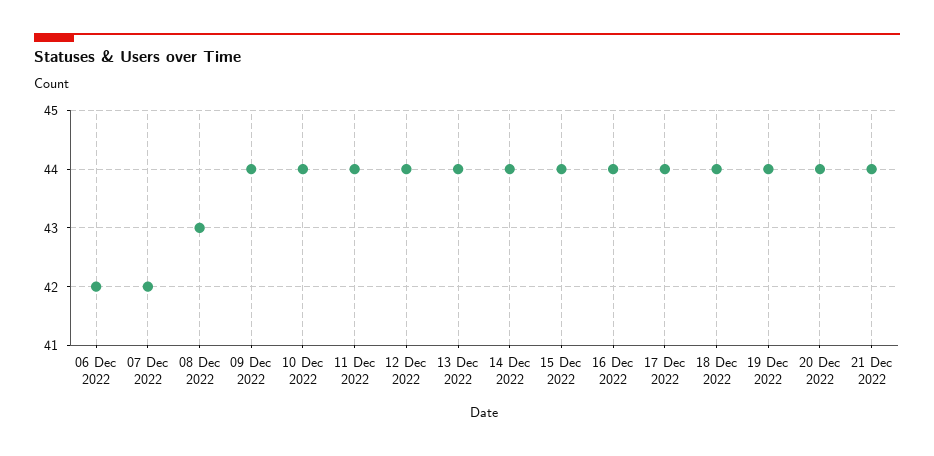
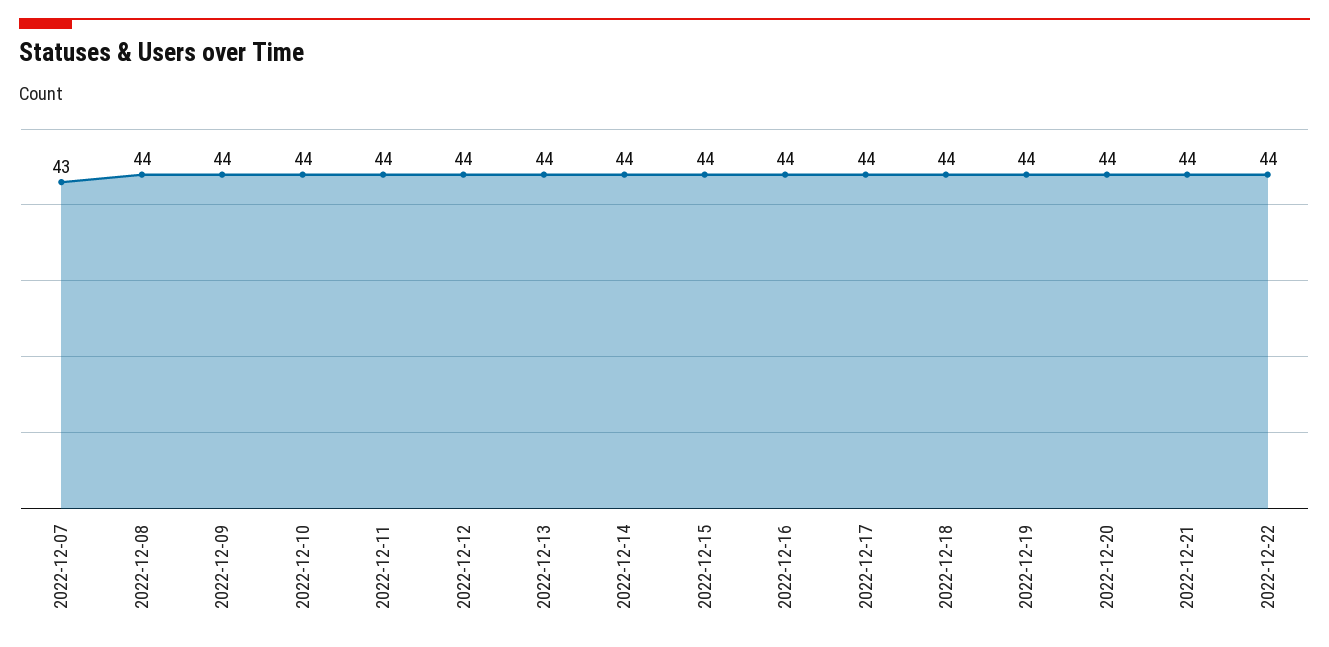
06 Dec 2022: 42 -> none
07 Dec 2022: 42 -> 43
08 Dec 2022: 43 -> 44
2022-12-22: none -> 44

